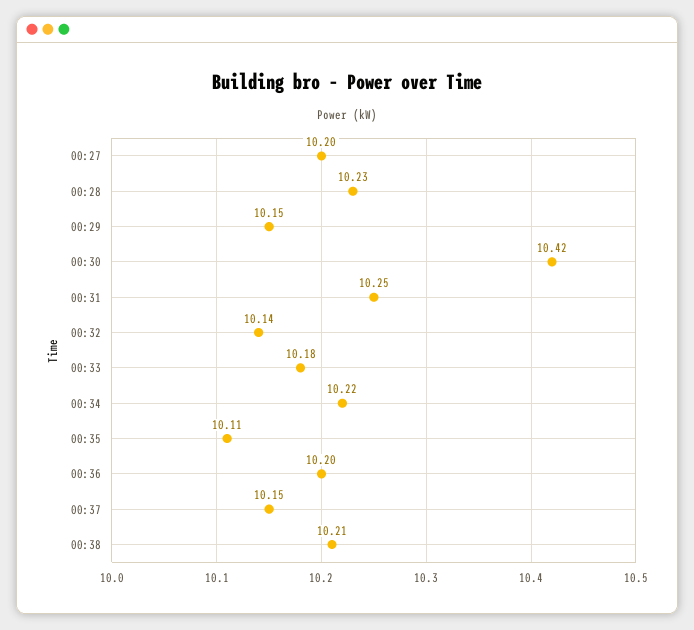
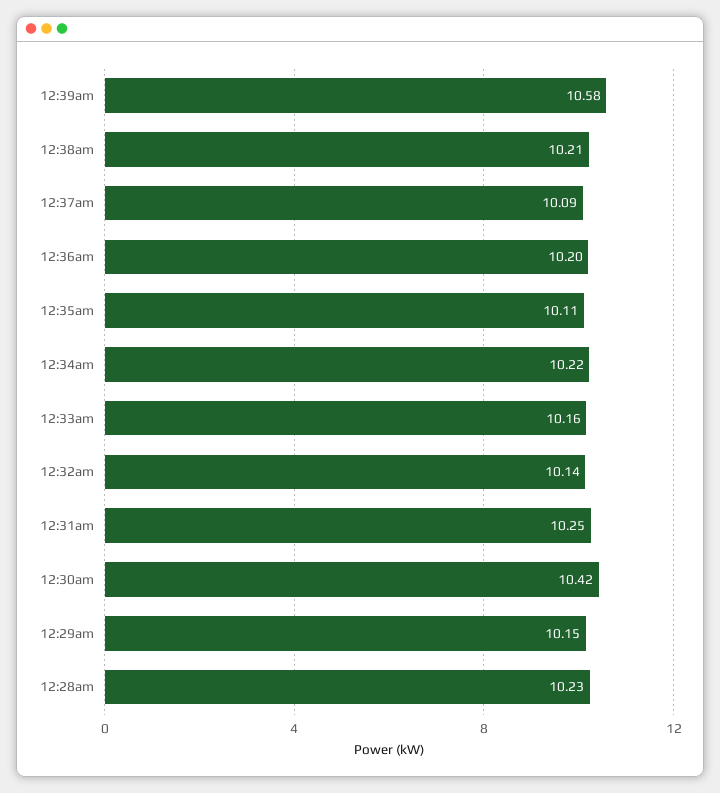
00:27: 10.2 -> none
00:33: 10.18 -> 10.16
00:37: 10.15 -> 10.09
12:39am: none -> 10.58

